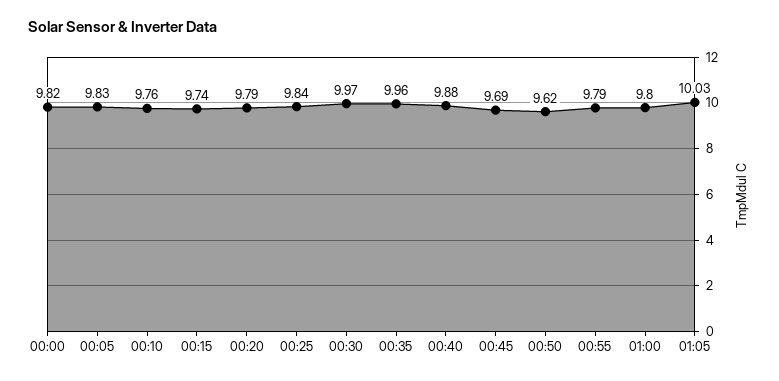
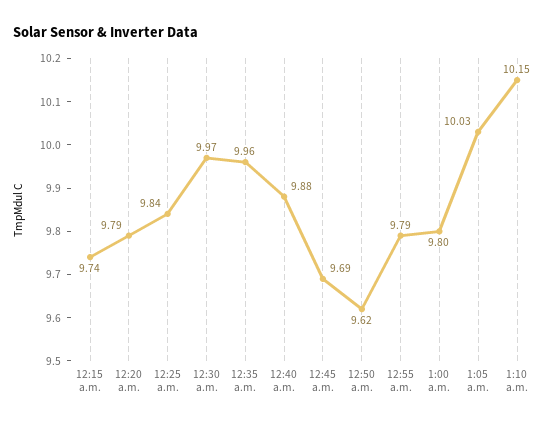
00:00: 9.82 -> none
00:05: 9.83 -> none
00:10: 9.76 -> none
1:10 a.m.: none -> 10.15

